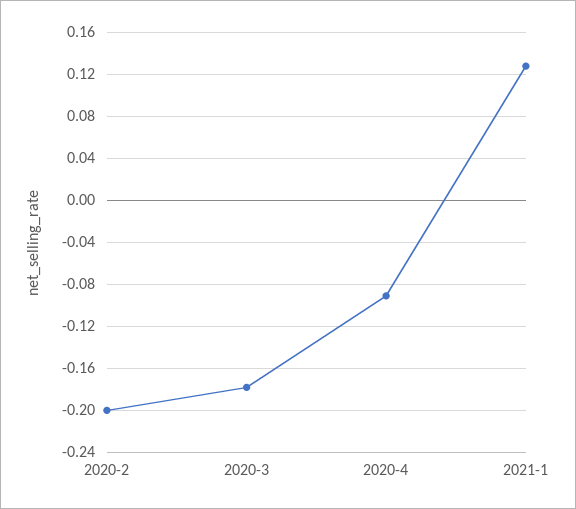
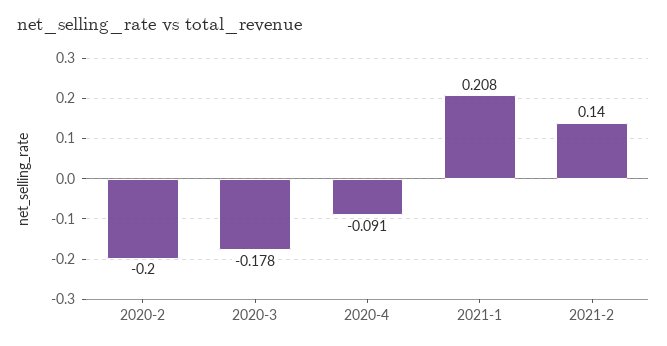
2021-1: 0.13 -> 0.208
2021-2: none -> 0.14

